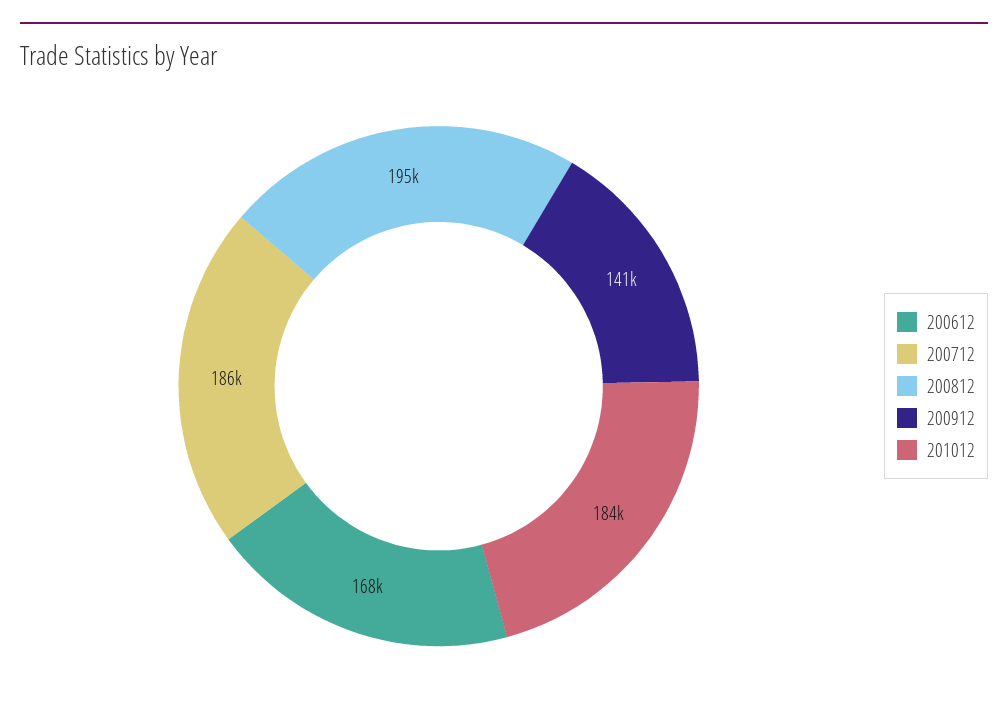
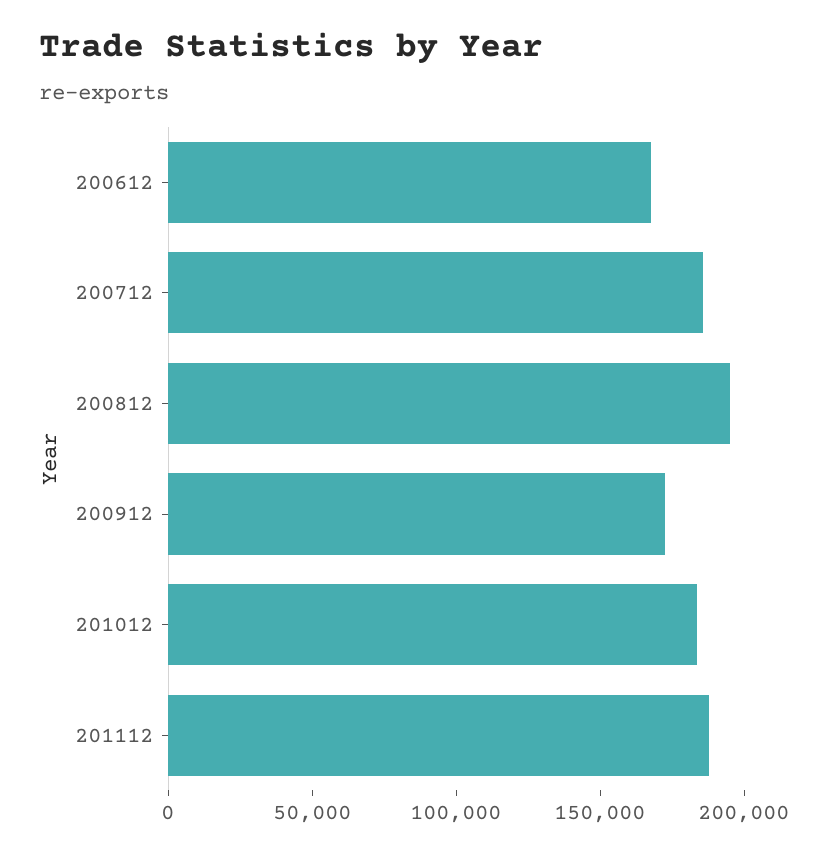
200912: 141000 -> 170000
201112: none -> 190000

